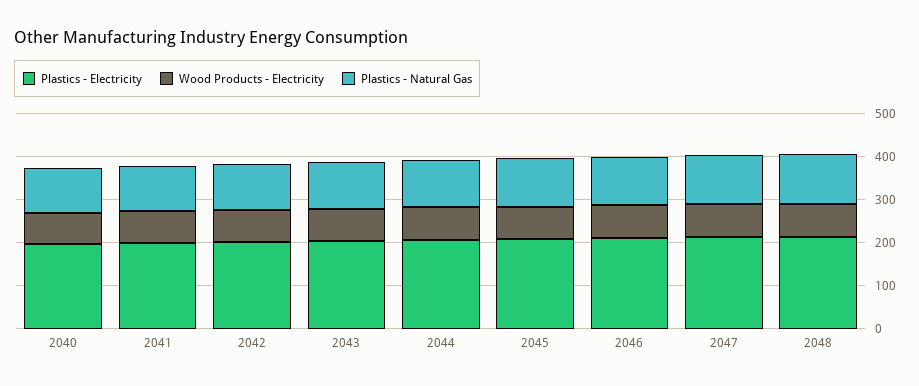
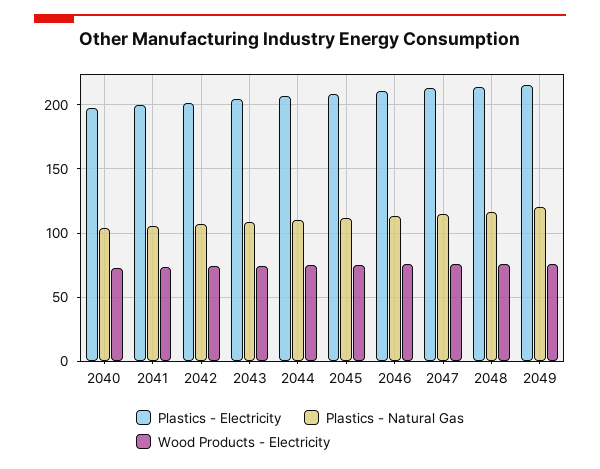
Plastics - Electricity, 2049: none -> 215
Plastics - Natural Gas, 2049: none -> 120
Wood Products - Electricity, 2049: none -> 75

